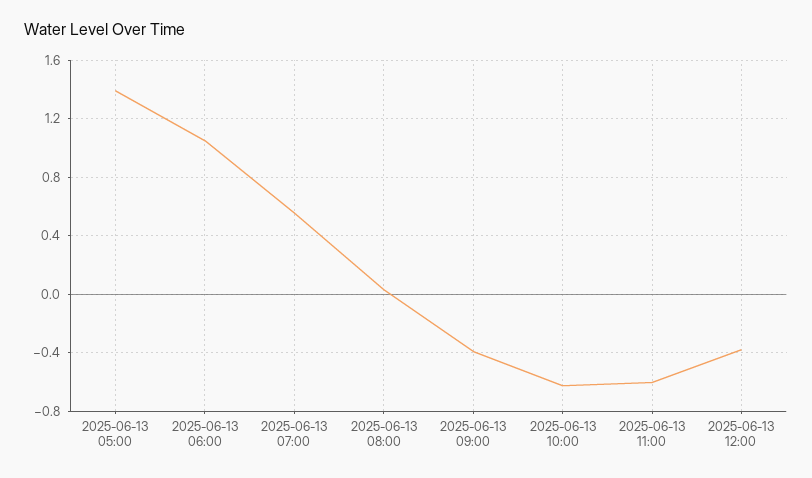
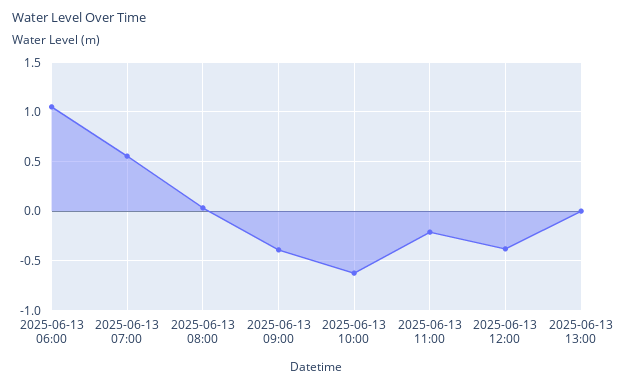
2025-06-13 05:00: 1.4 -> none
2025-06-13 11:00: -0.6 -> -0.2
2025-06-13 13:00: none -> 0

